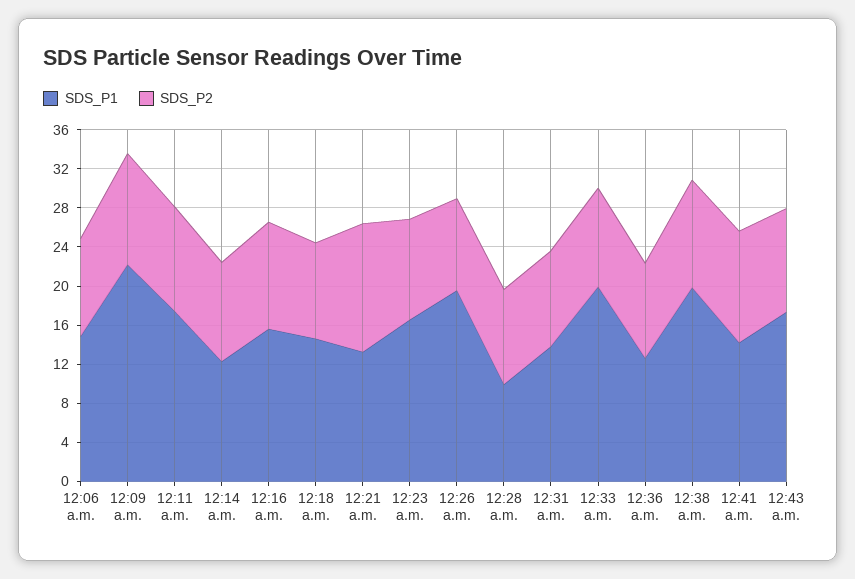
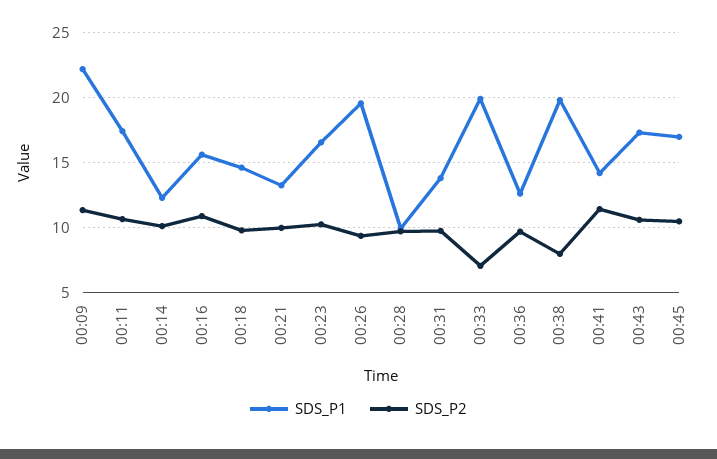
SDS_P1, 12:06 a.m.: 15 -> none
SDS_P2, 12:06 a.m.: 10 -> none
SDS_P2, 12:21 a.m.: 13 -> 10
SDS_P2, 12:33 a.m.: 10 -> 7
SDS_P2, 12:38 a.m.: 11 -> 8
SDS_P1, 00:45: none -> 17
SDS_P2, 00:45: none -> 10.5

